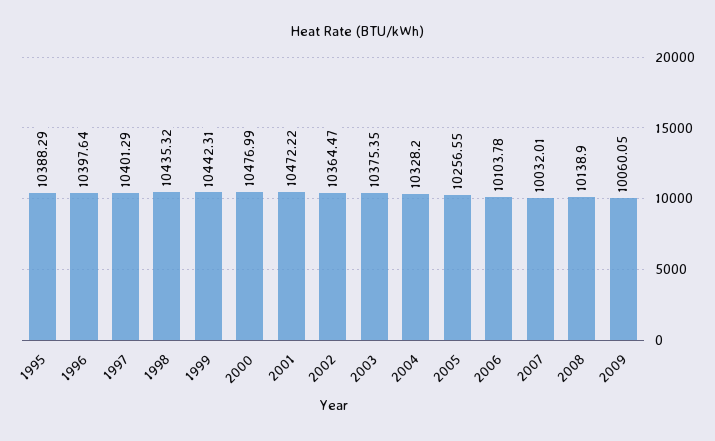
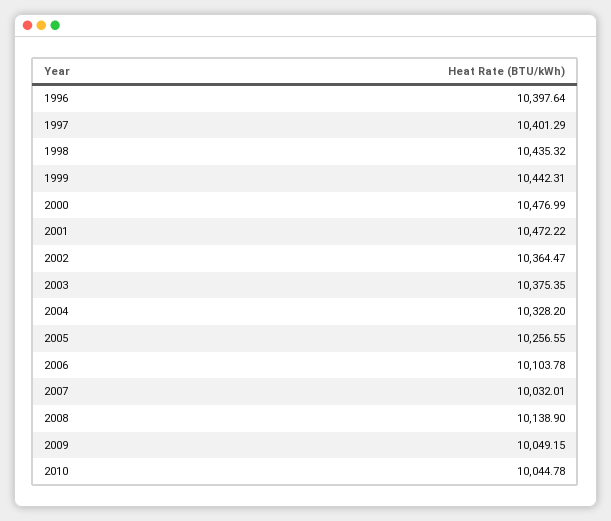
1995: 10388.29 -> none
2009: 10060.05 -> 10049.15
2010: none -> 10044.78

